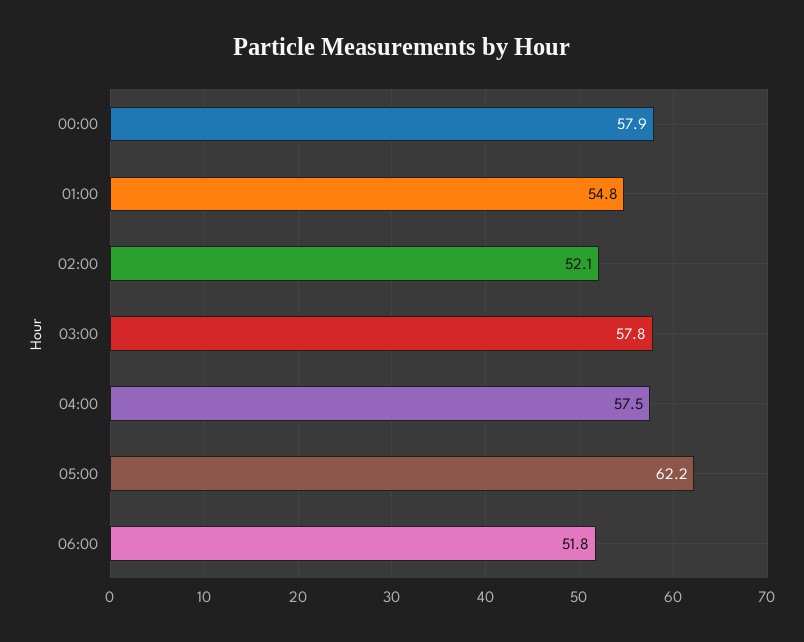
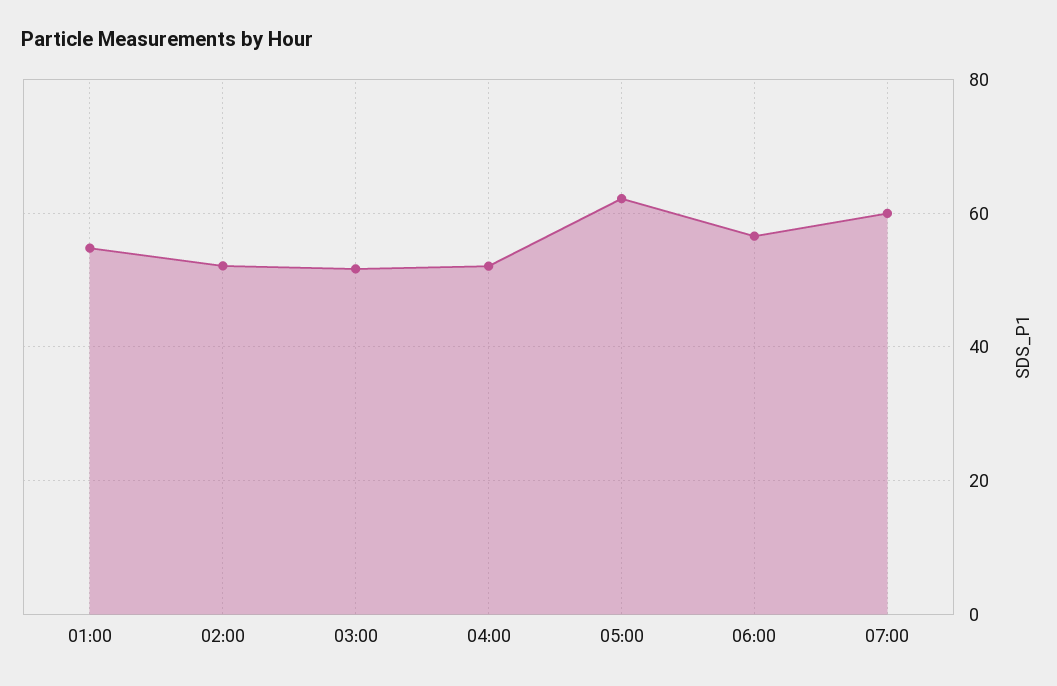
00:00: 57.9 -> none
03:00: 57.8 -> 52
04:00: 57.5 -> 52
06:00: 51.8 -> 56
07:00: none -> 60

